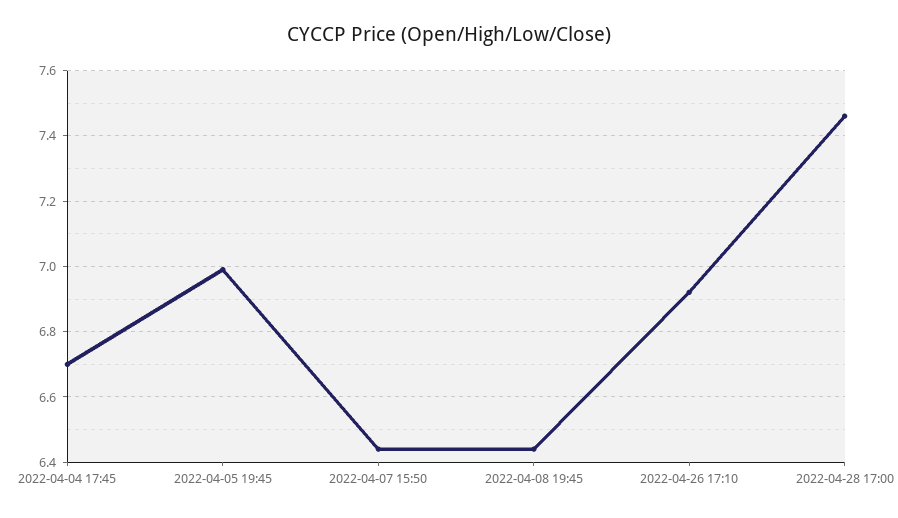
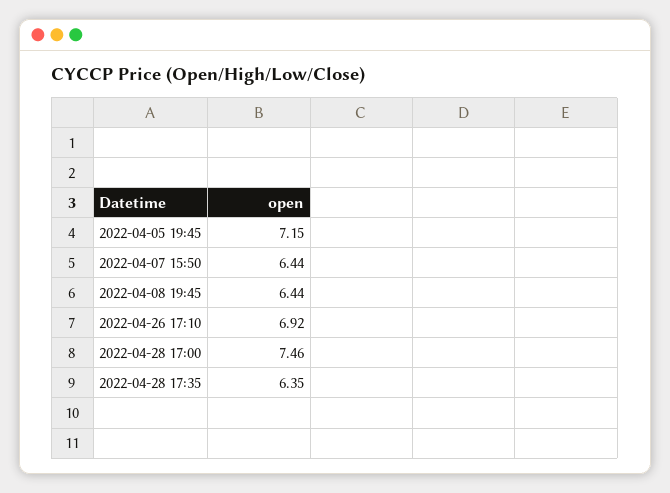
2022-04-04 17:45: 6.7 -> none
2022-04-05 19:45: 7 -> 7.15
2022-04-28 17:35: none -> 6.35

